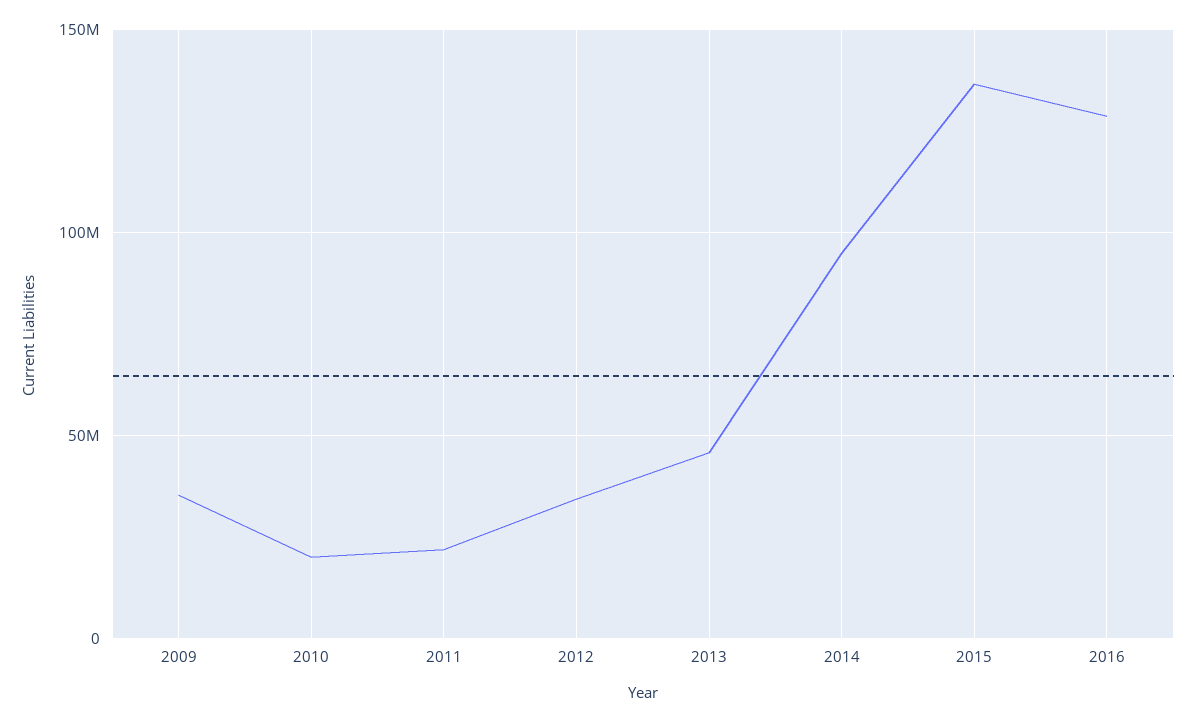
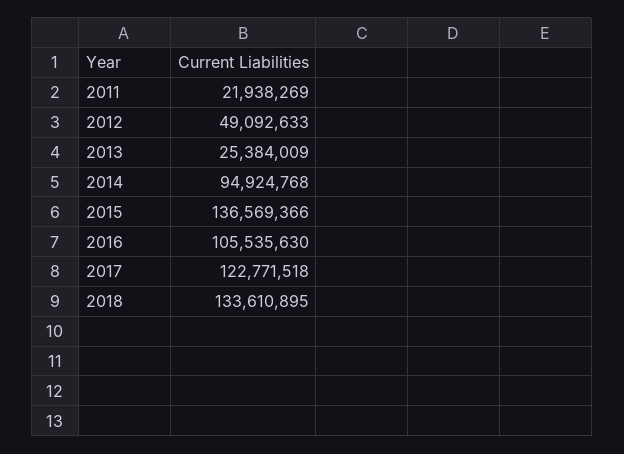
2009: 35000000 -> none
2010: 20000000 -> none
2012: 35000000 -> 49092633
2013: 45000000 -> 25384009
2016: 130000000 -> 105535630
2017: none -> 122771518
2018: none -> 133610895

